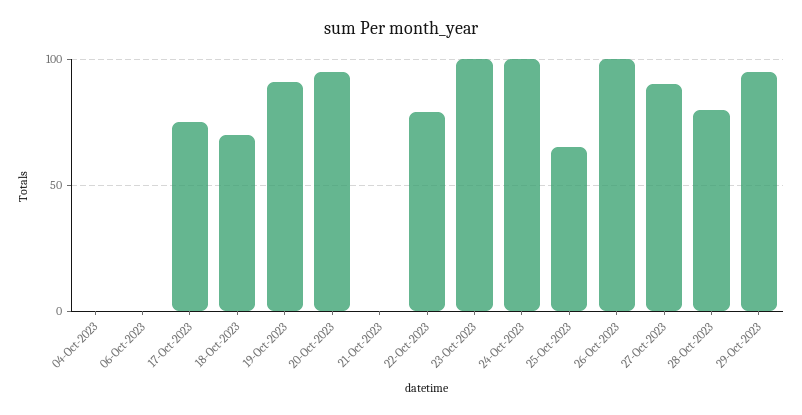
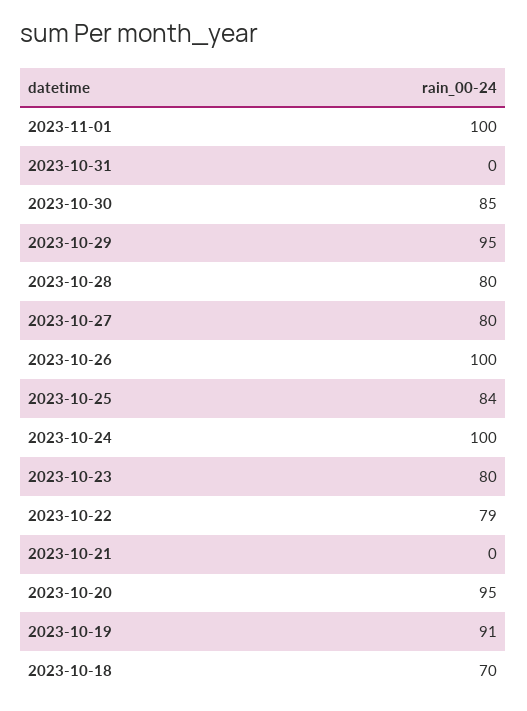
04-Oct-2023: 0 -> none
06-Oct-2023: 0 -> none
17-Oct-2023: 75 -> none
23-Oct-2023: 100 -> 80
25-Oct-2023: 65 -> 84
27-Oct-2023: 90 -> 80
2023-11-01: none -> 100
2023-10-31: none -> 0
2023-10-30: none -> 85

